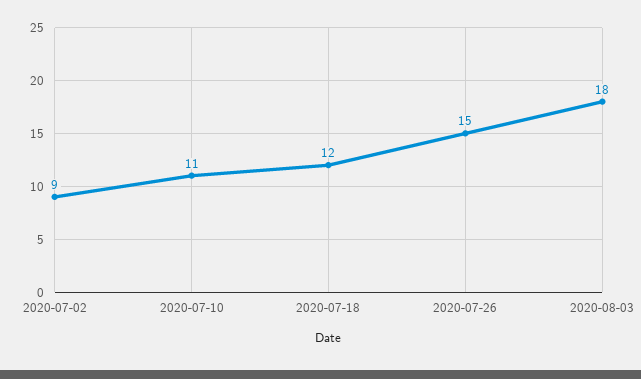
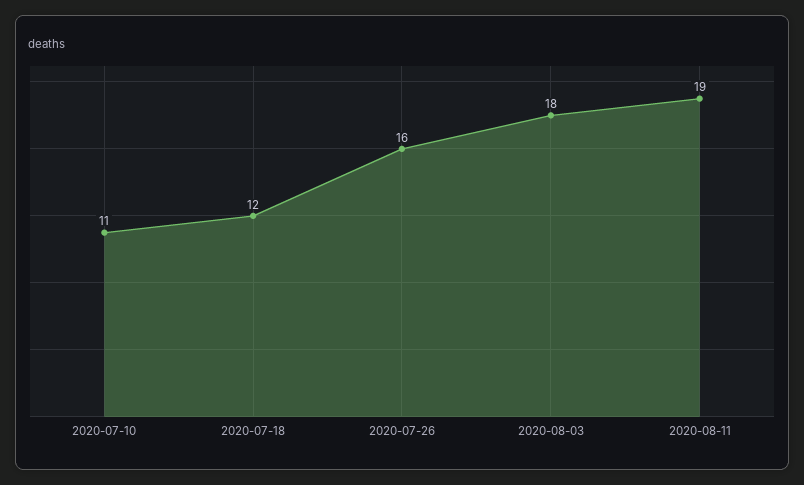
2020-07-02: 9 -> none
2020-07-26: 15 -> 16
2020-08-11: none -> 19

